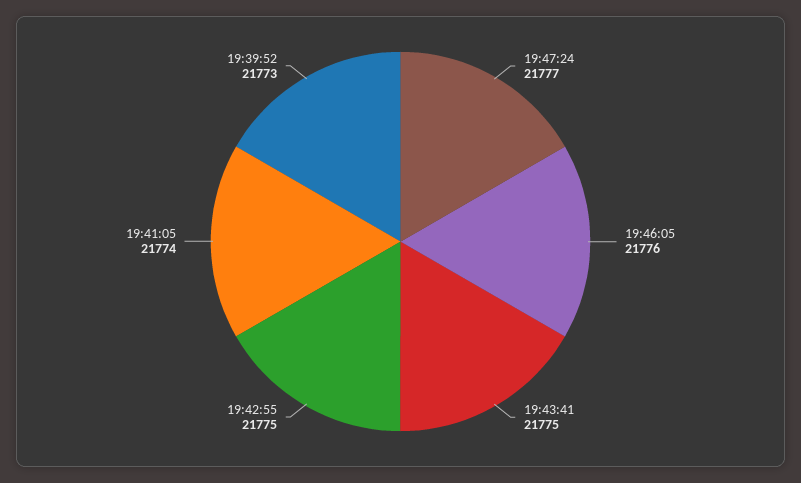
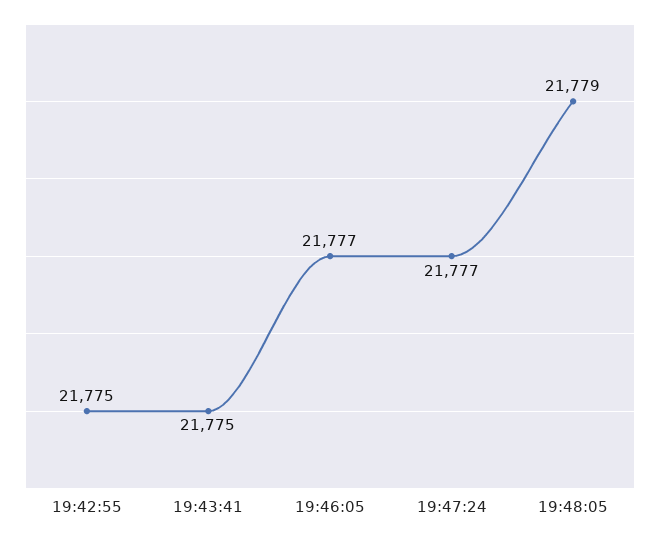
19:46:05: 21776 -> 21777
19:41:05: 21774 -> none
19:39:52: 21773 -> none
19:48:05: none -> 21779

